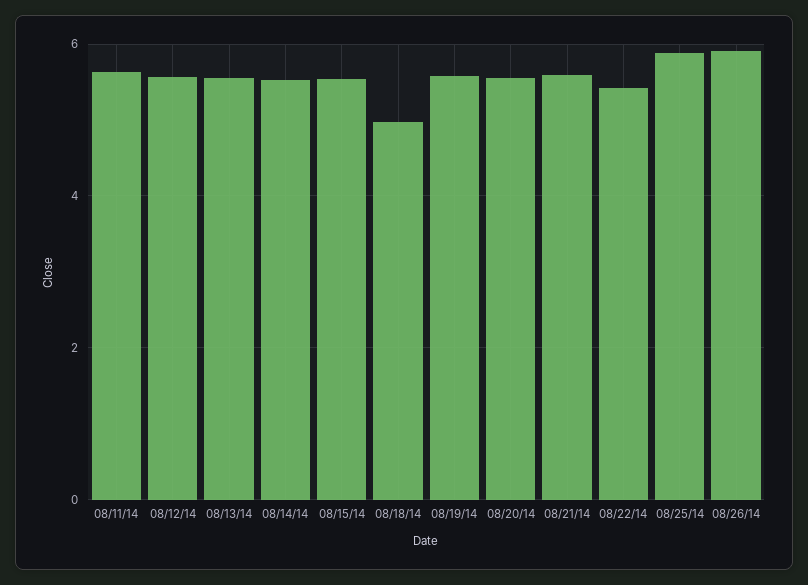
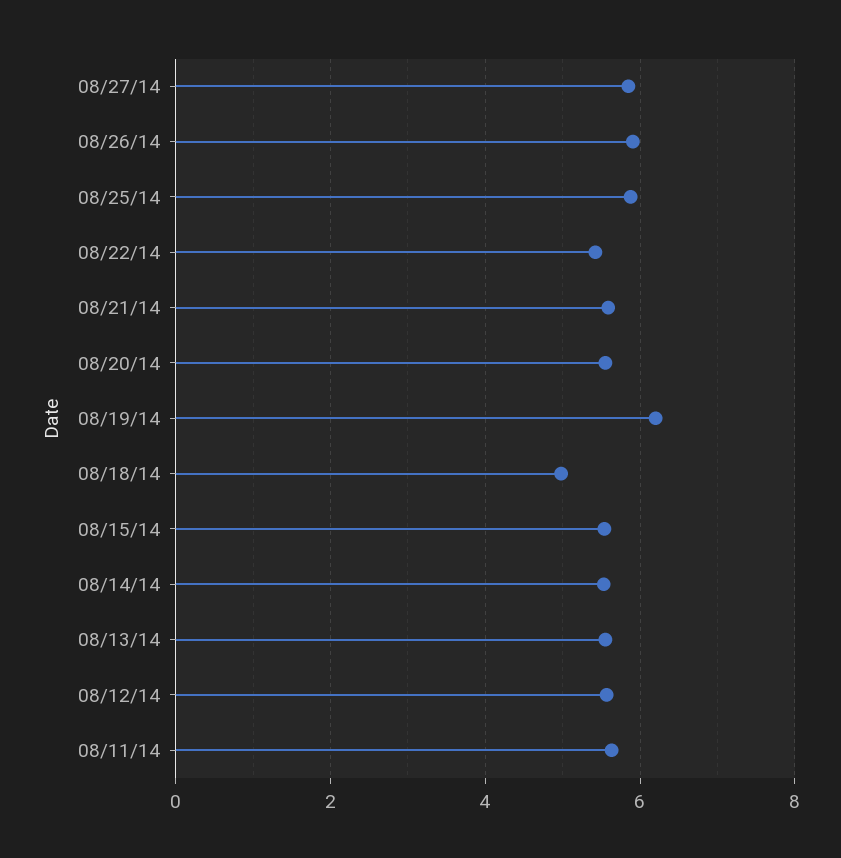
08/19/14: 5.6 -> 6.2
08/27/14: none -> 5.8

